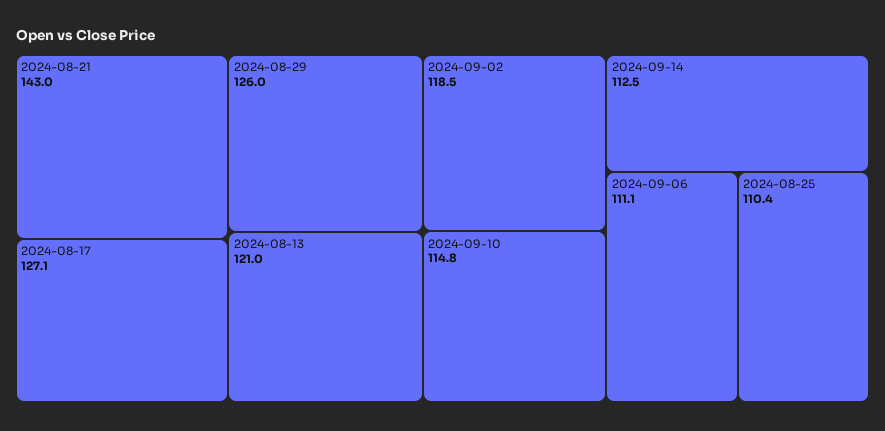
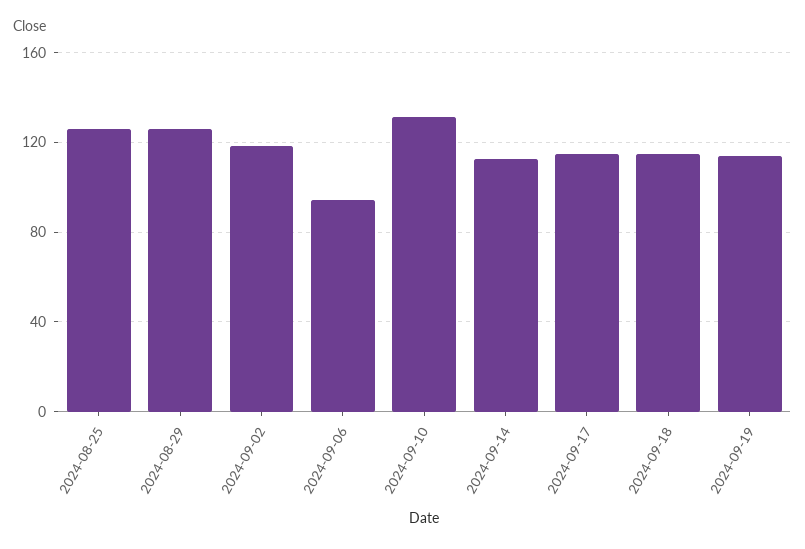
2024-08-21: 143 -> none
2024-08-17: 127.1 -> none
2024-08-13: 121 -> none
2024-09-10: 114.8 -> 130
2024-09-06: 111.1 -> 95
2024-08-25: 110.4 -> 125
2024-09-17: none -> 115
2024-09-18: none -> 115
2024-09-19: none -> 115

